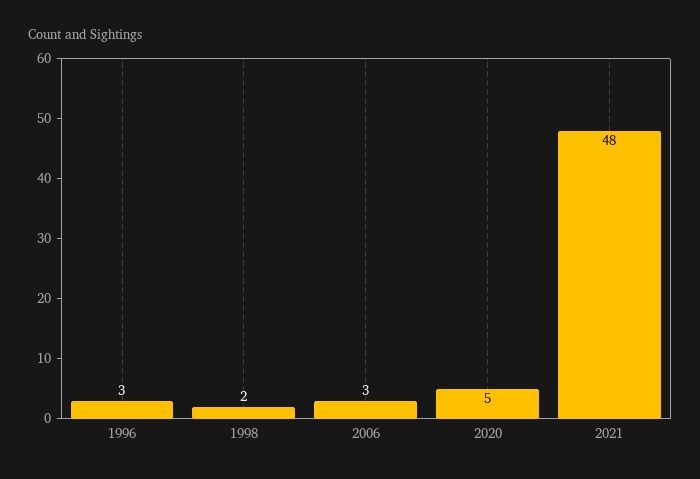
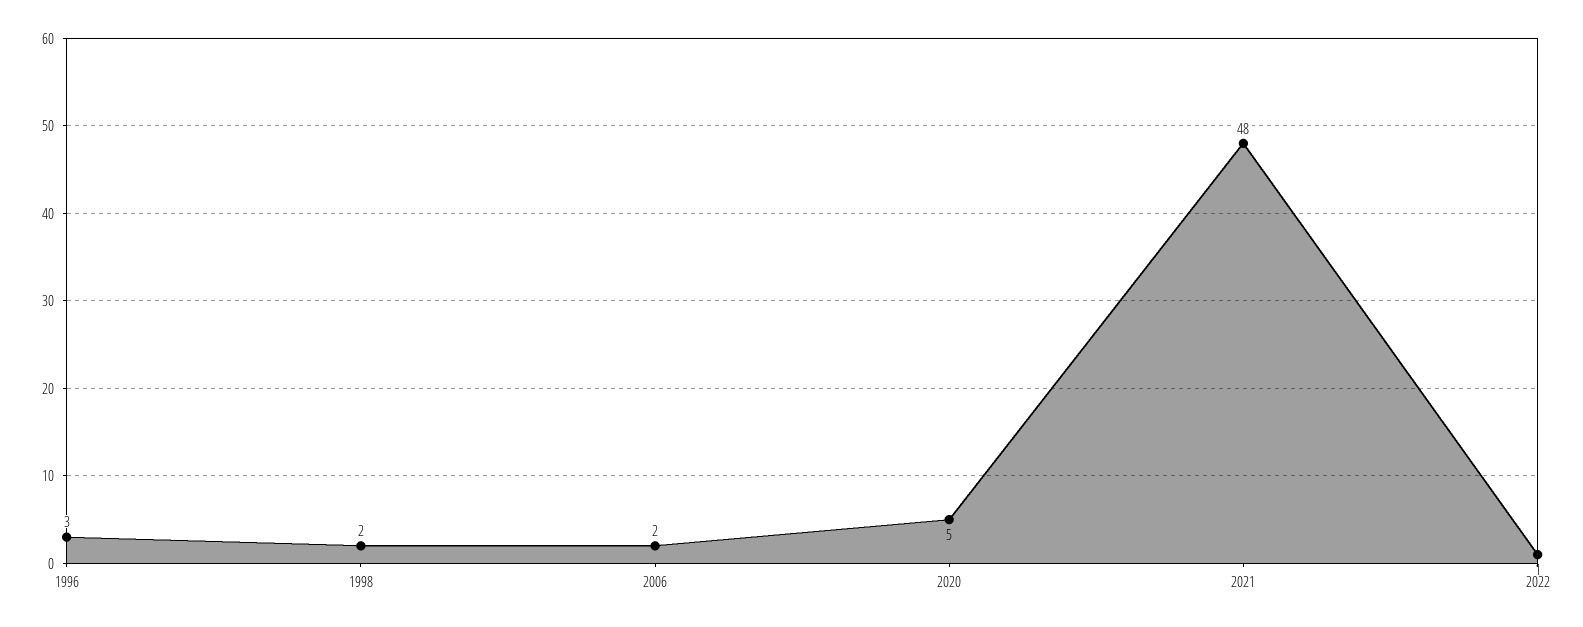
2006: 3 -> 2
2022: none -> 1

